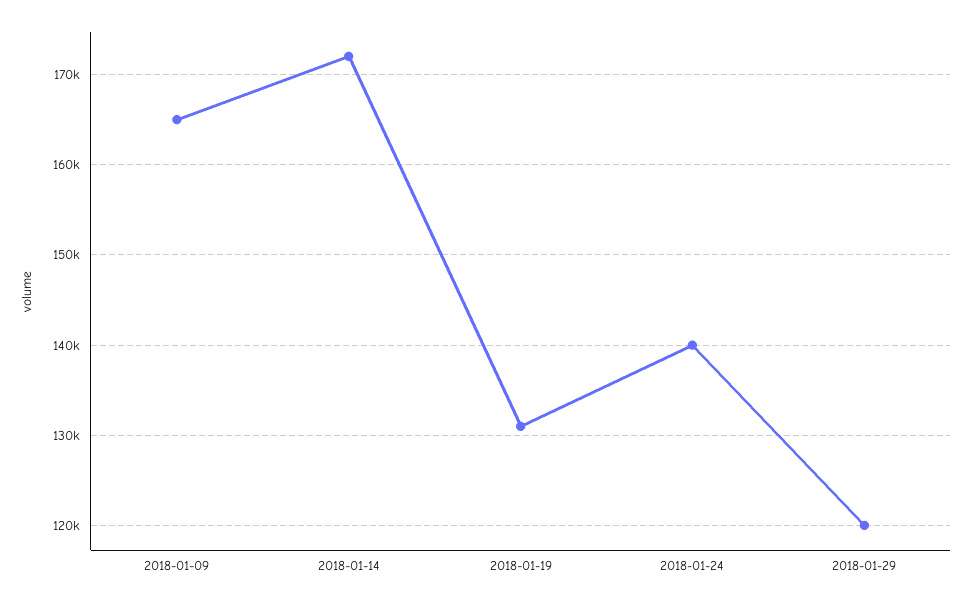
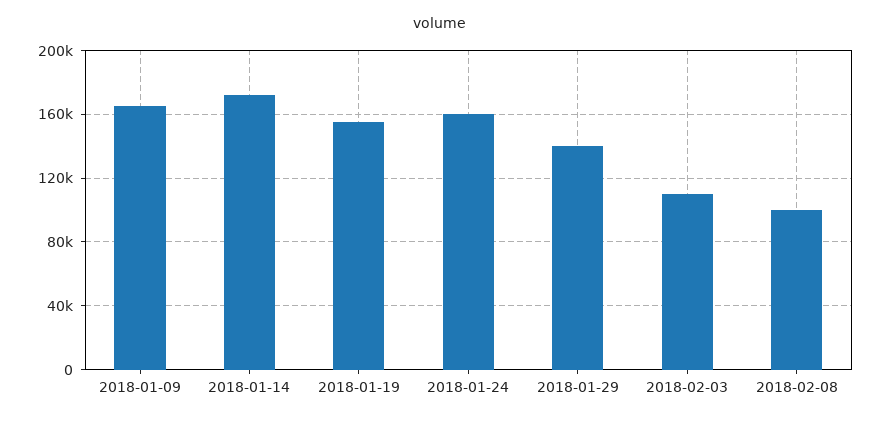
2018-01-19: 131000 -> 155000
2018-01-24: 140000 -> 160000
2018-01-29: 120000 -> 140000
2018-02-03: none -> 110000
2018-02-08: none -> 100000

